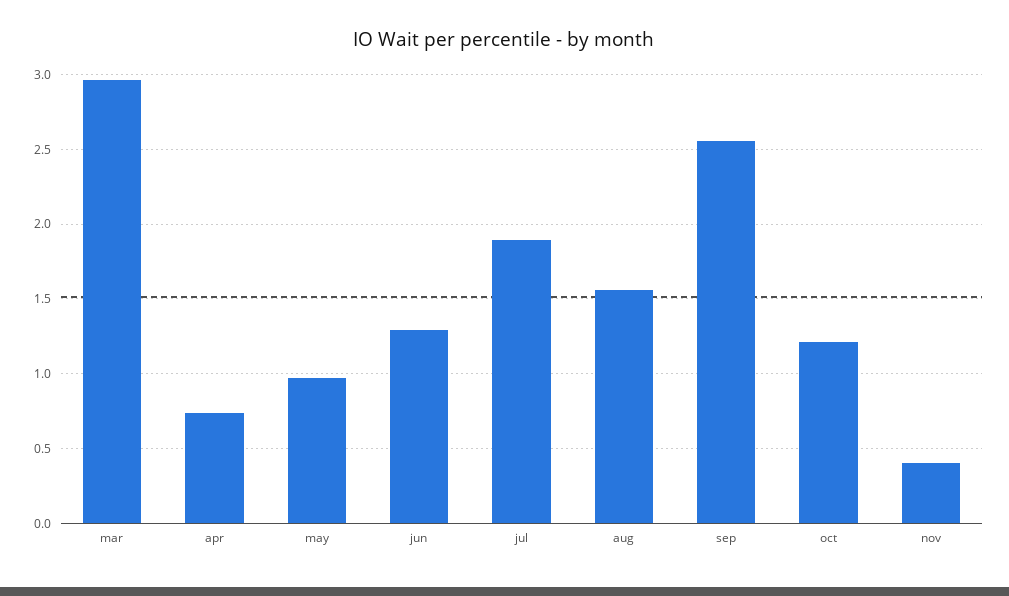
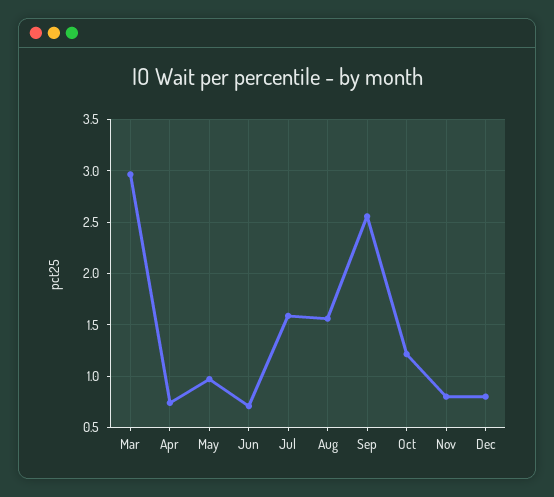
jun: 1.3 -> 0.7
jul: 1.9 -> 1.6
nov: 0.4 -> 0.8
Dec: none -> 0.8

